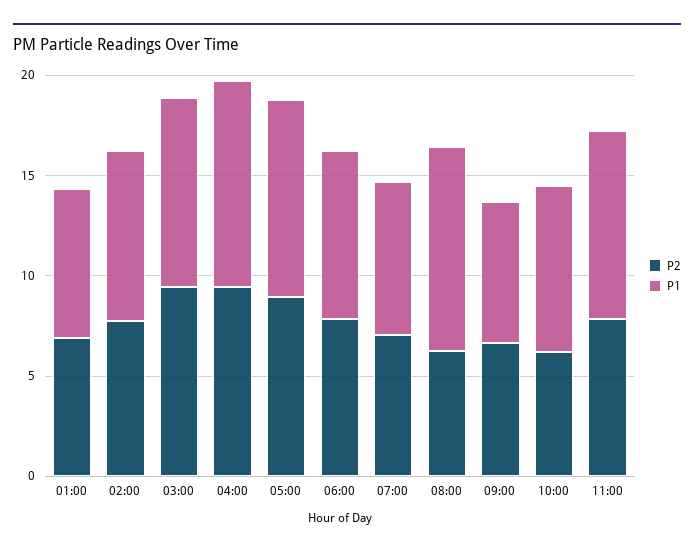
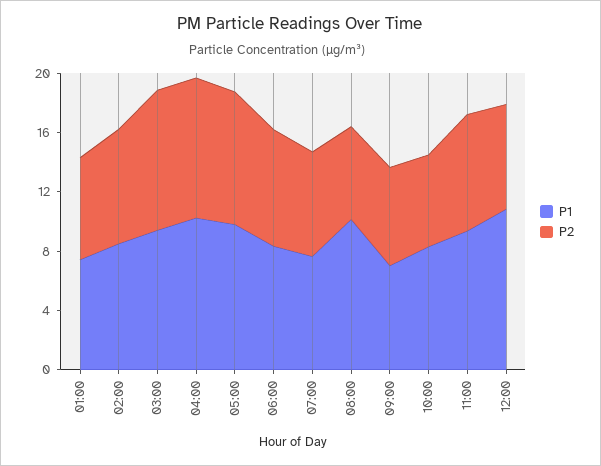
P1, 12:00: none -> 11
P2, 12:00: none -> 7

